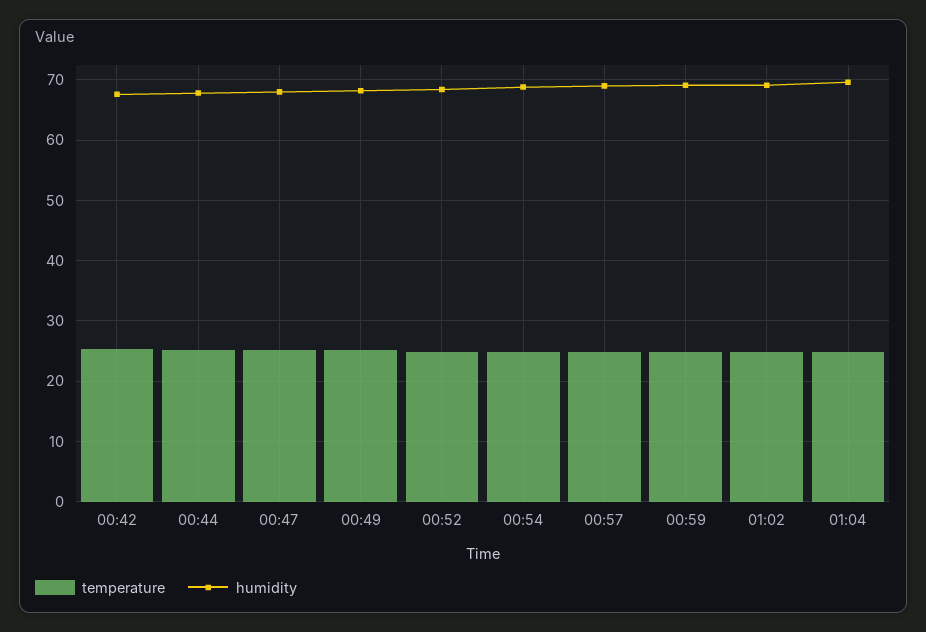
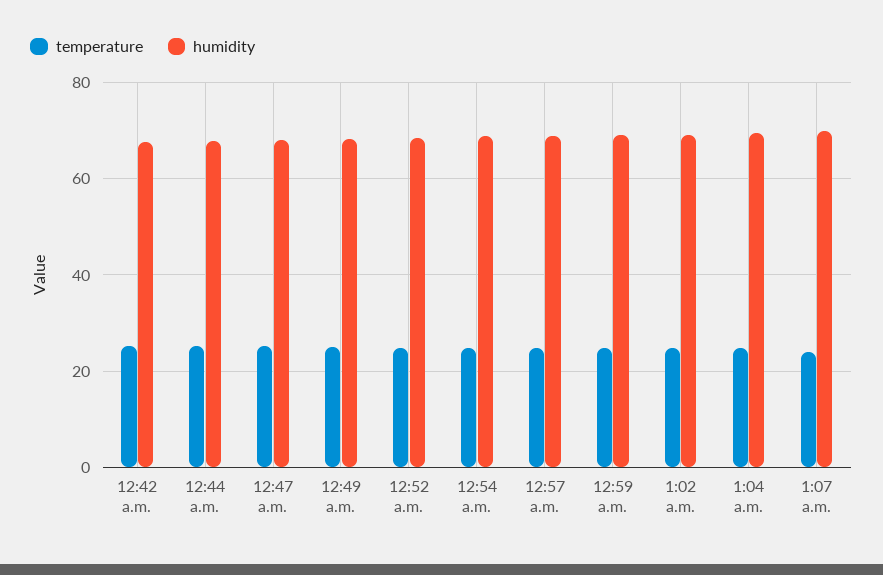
temperature, 1:07 a.m.: none -> 24
humidity, 1:07 a.m.: none -> 70

